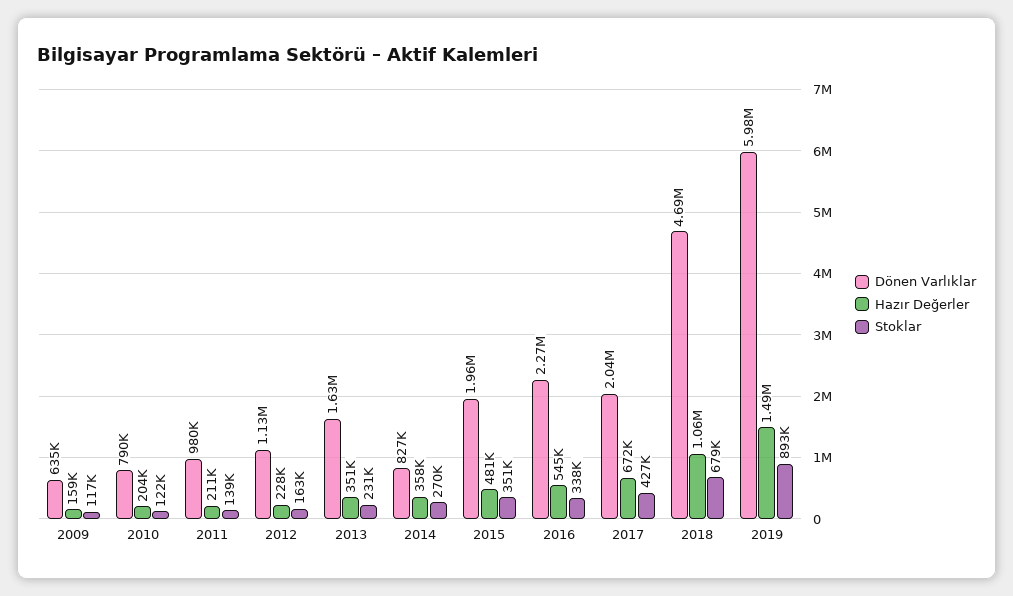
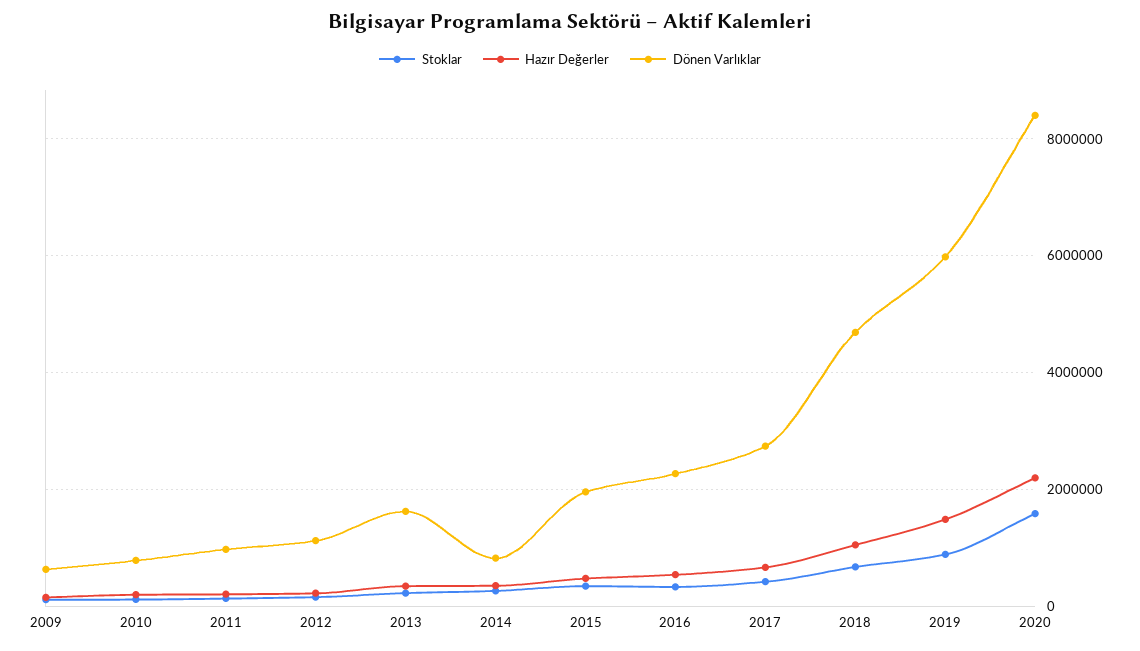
Dönen Varlıklar, 2017: 2040000 -> 2800000
Stoklar, 2020: none -> 1600000
Hazır Değerler, 2020: none -> 2200000
Dönen Varlıklar, 2020: none -> 8400000

